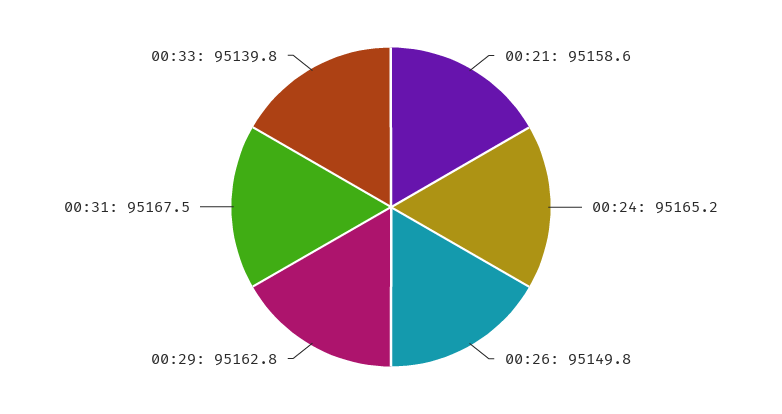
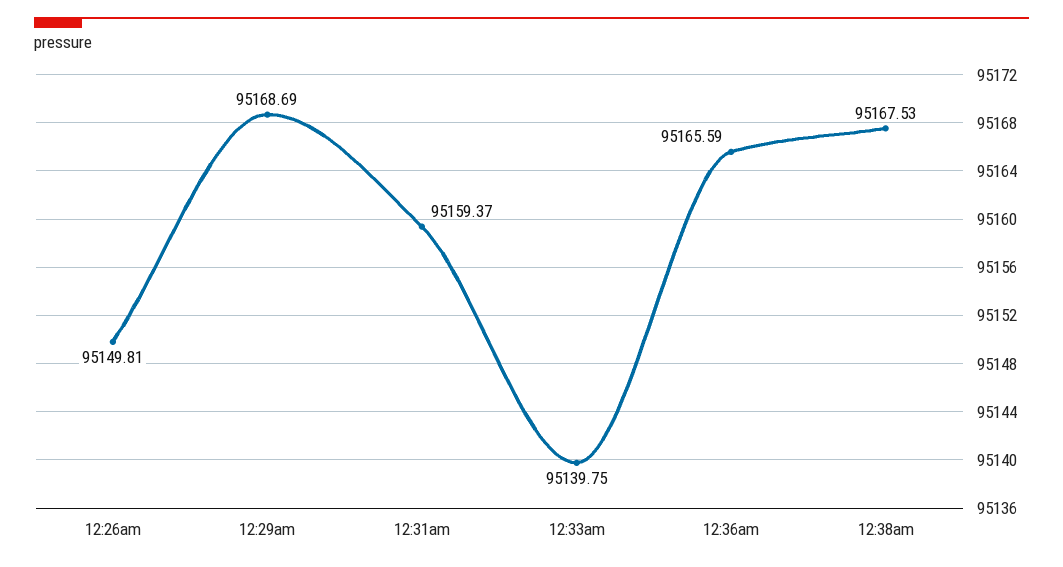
00:21: 95158.6 -> none
00:24: 95165.2 -> none
00:29: 95162.8 -> 95168.69
00:31: 95167.5 -> 95159.37
12:36am: none -> 95165.59
12:38am: none -> 95167.53

